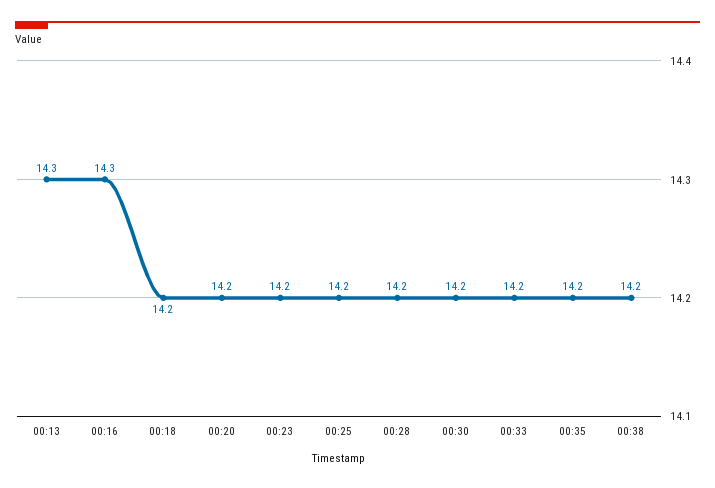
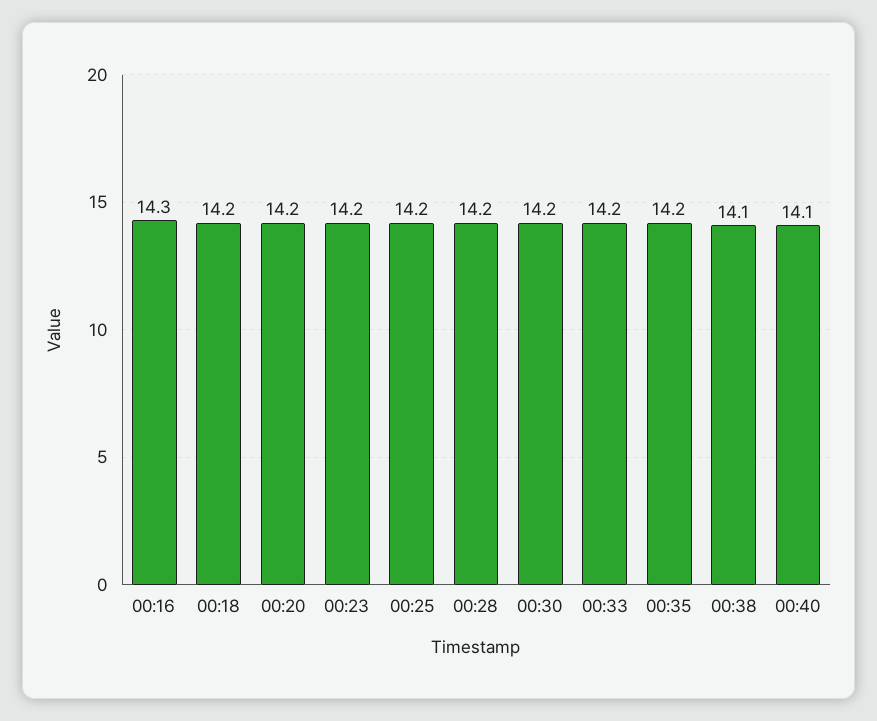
00:13: 14.3 -> none
00:38: 14.2 -> 14.1
00:40: none -> 14.1

